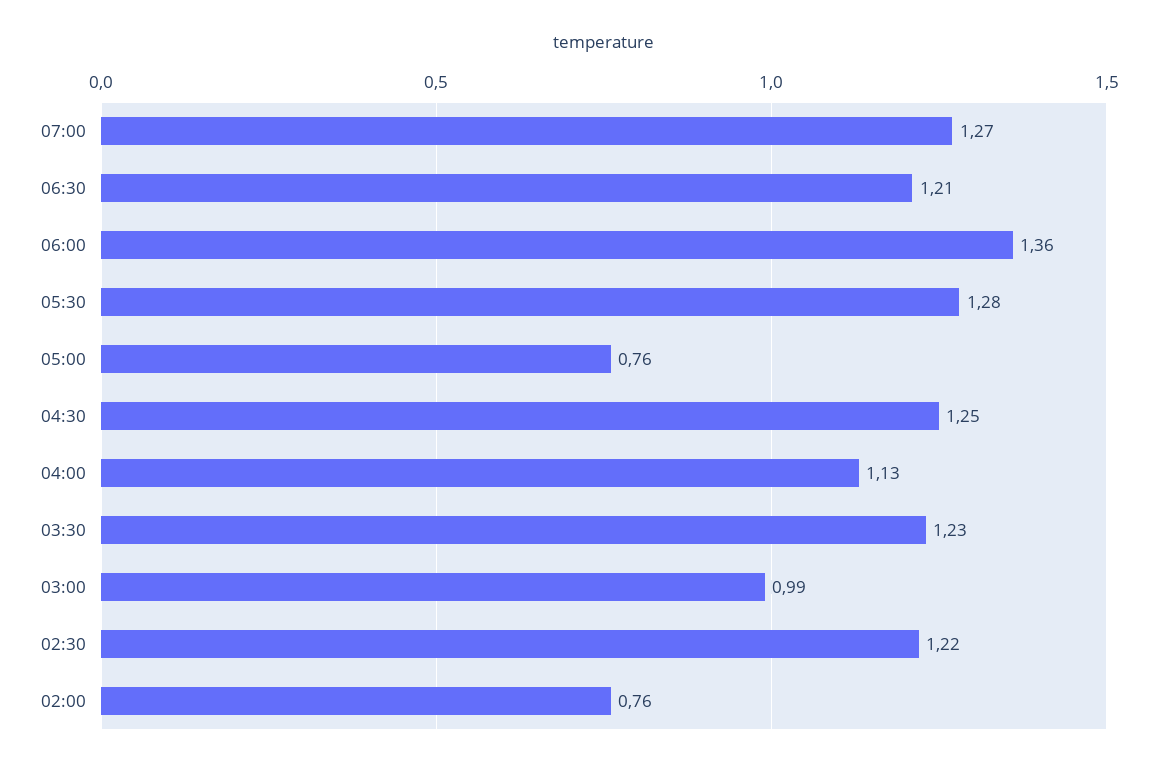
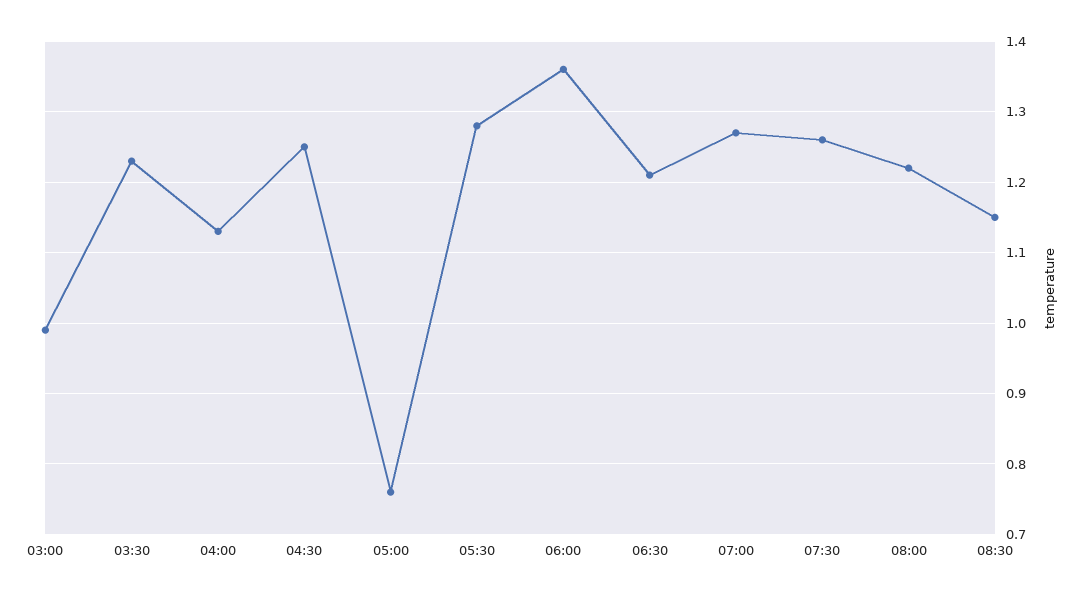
02:30: 1.22 -> none
02:00: 0.76 -> none
07:30: none -> 1.26
08:00: none -> 1.22
08:30: none -> 1.15

